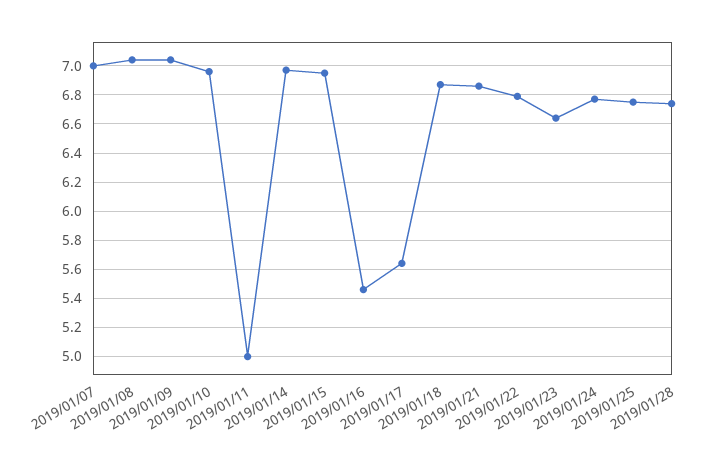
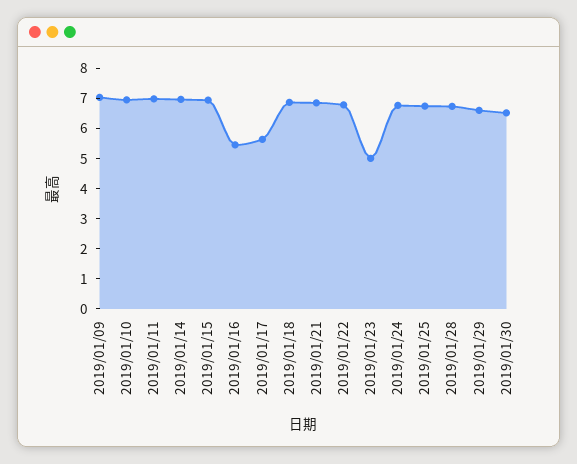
2019/01/07: 7 -> none
2019/01/08: 7.05 -> none
2019/01/11: 5 -> 7
2019/01/23: 6.65 -> 5
2019/01/29: none -> 6.5
2019/01/30: none -> 6.5

